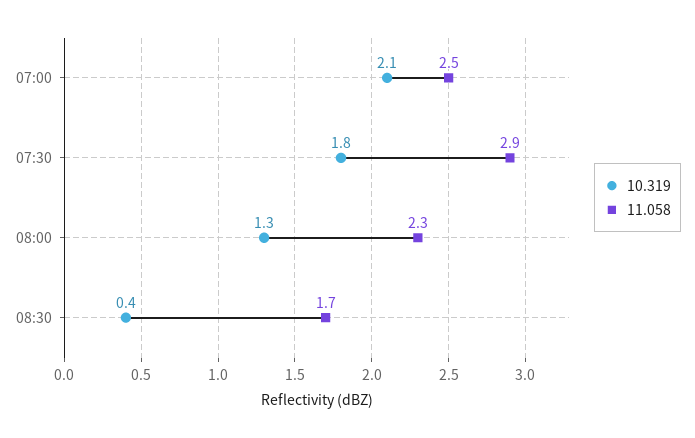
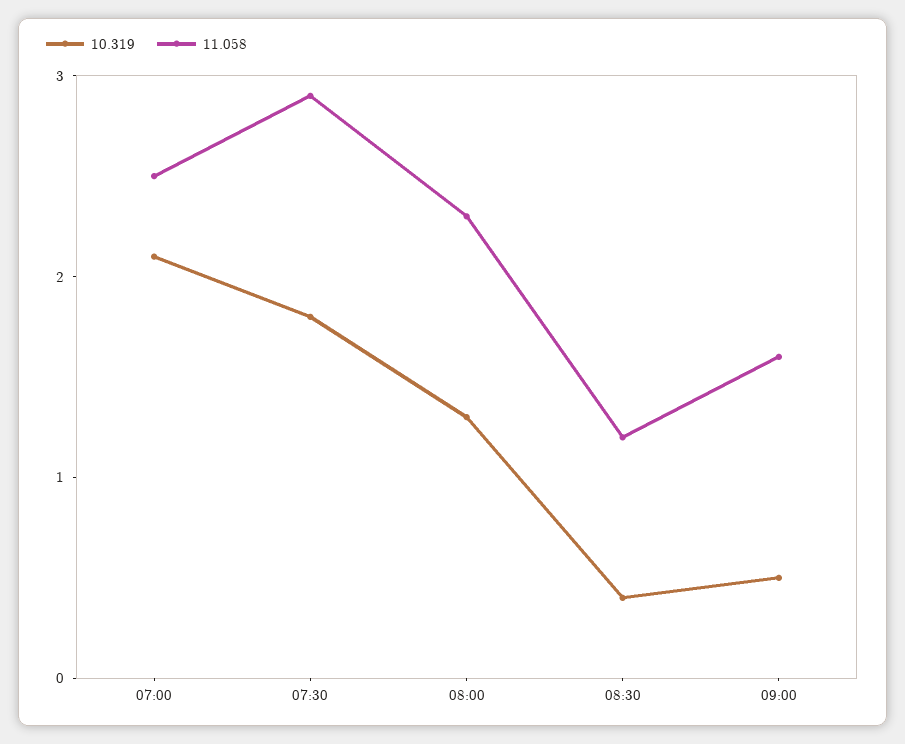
11.058, 08:30: 1.7 -> 1.2
10.319, 09:00: none -> 0.5
11.058, 09:00: none -> 1.6

